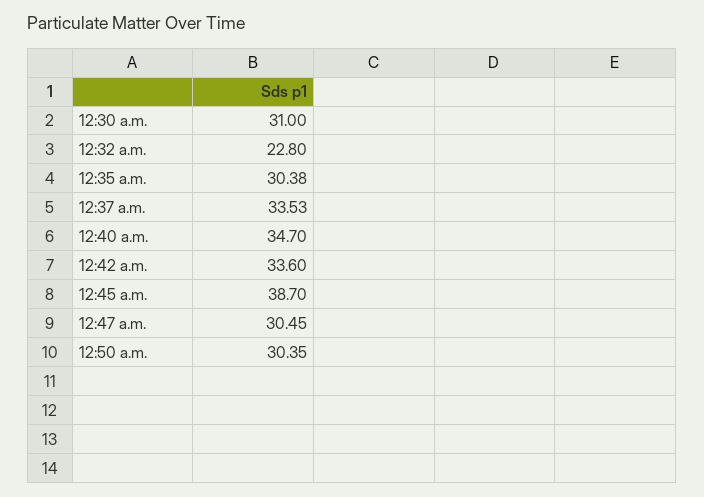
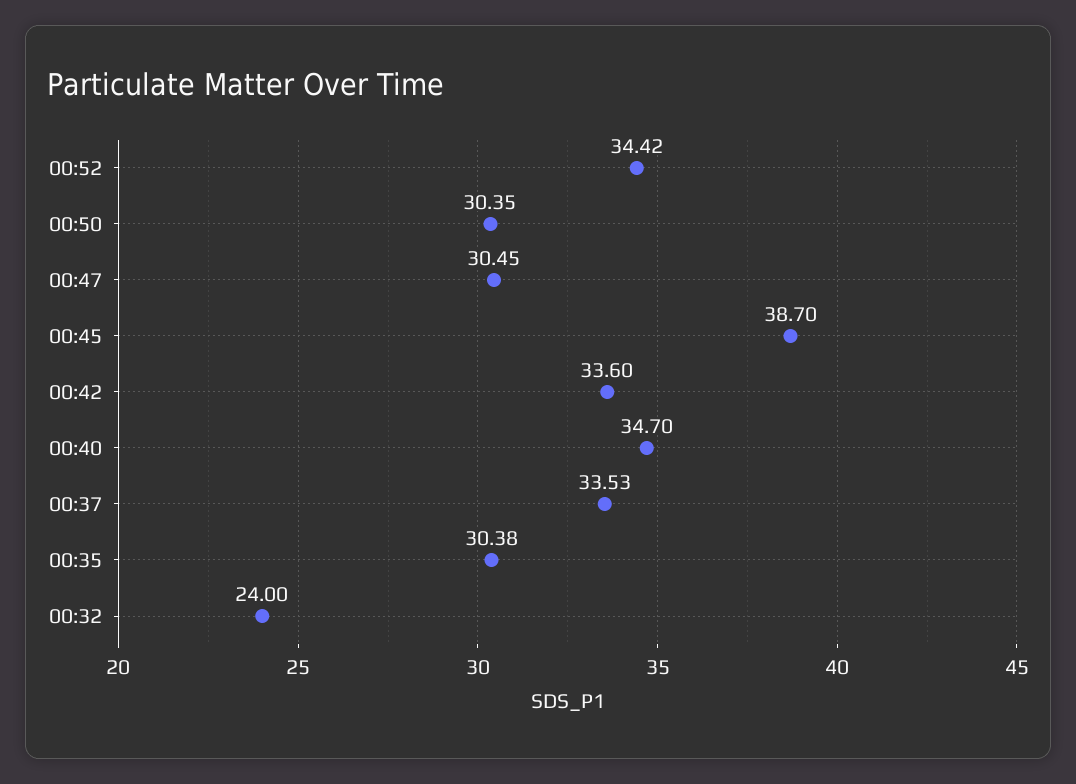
12:30 a.m.: 31 -> none
12:32 a.m.: 22.8 -> 24
00:52: none -> 34.42

